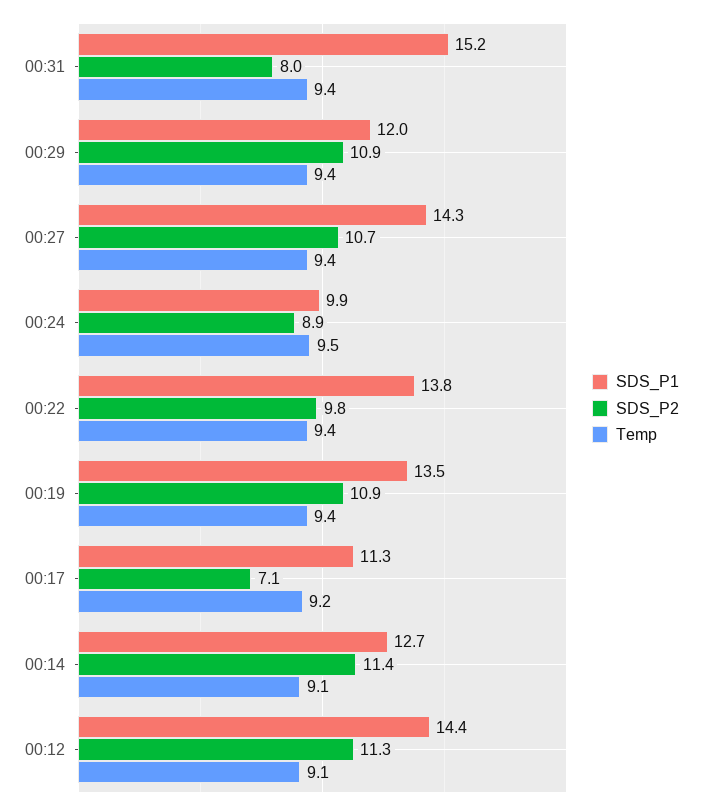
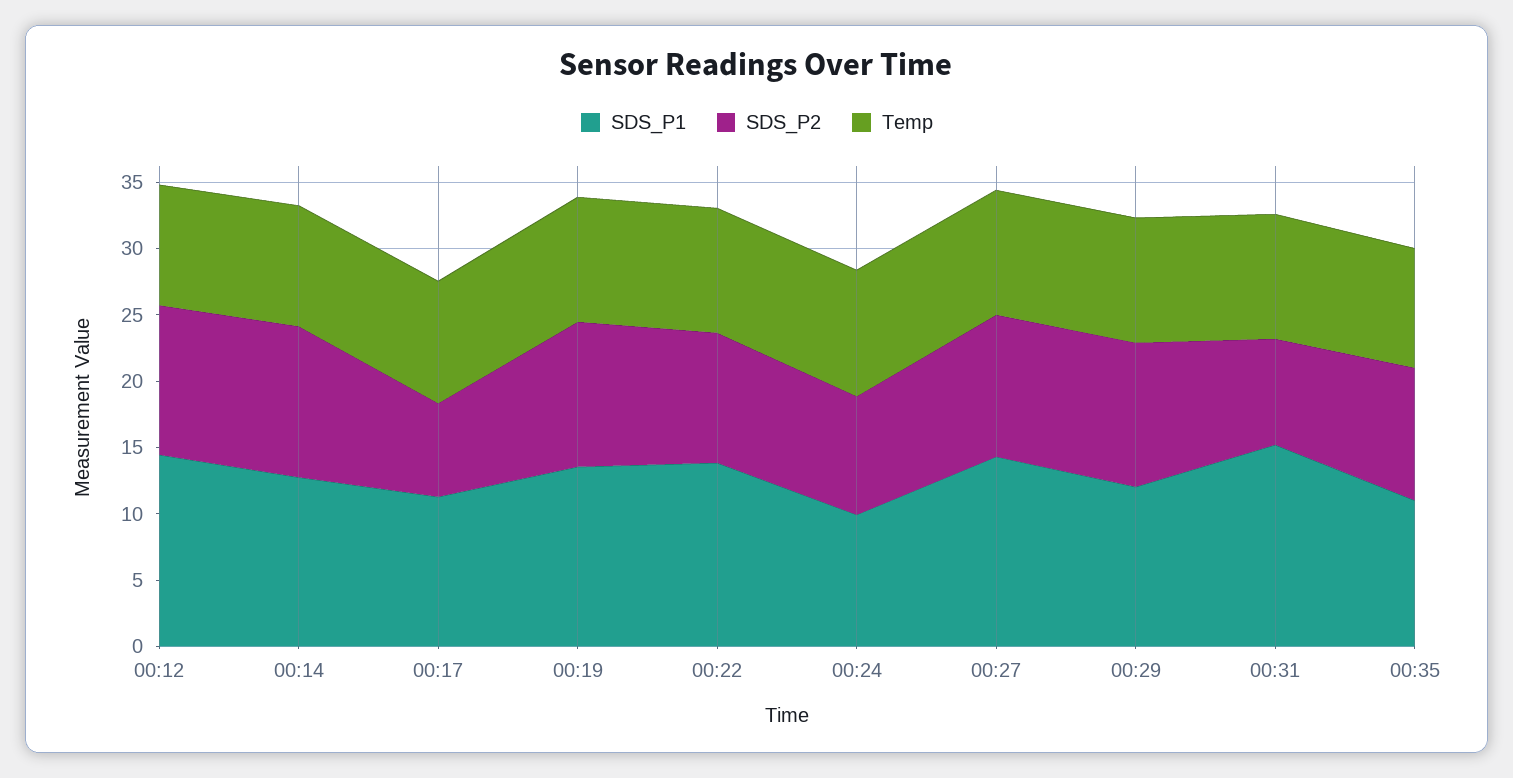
SDS_P1, 00:35: none -> 11
SDS_P2, 00:35: none -> 10
Temp, 00:35: none -> 9

